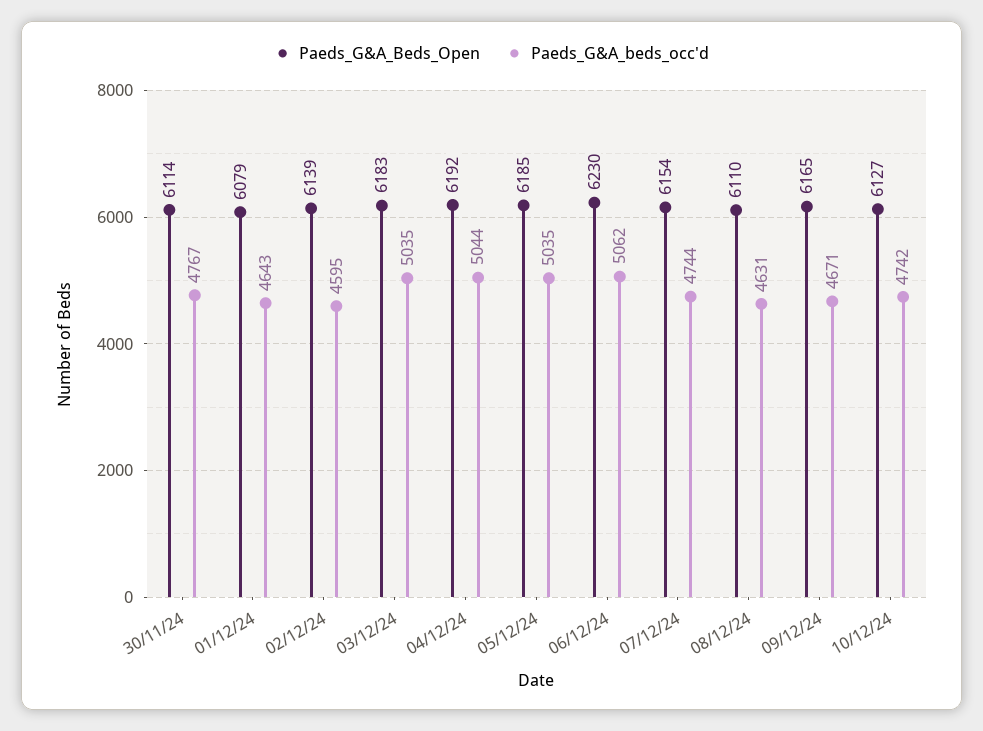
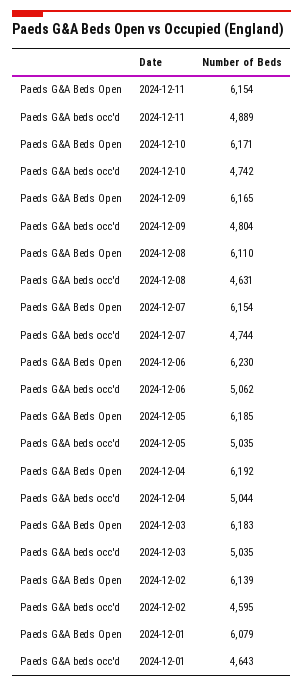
Paeds_G&A_Beds_Open, 30/11/24: 6114 -> none
Paeds_G&A_beds_occ'd, 30/11/24: 4767 -> none
Paeds_G&A_beds_occ'd, 09/12/24: 4671 -> 4804
Paeds_G&A_Beds_Open, 10/12/24: 6127 -> 6171
Paeds_G&A_Beds_Open, 2024-12-11: none -> 6154
Paeds_G&A_beds_occ'd, 2024-12-11: none -> 4889

